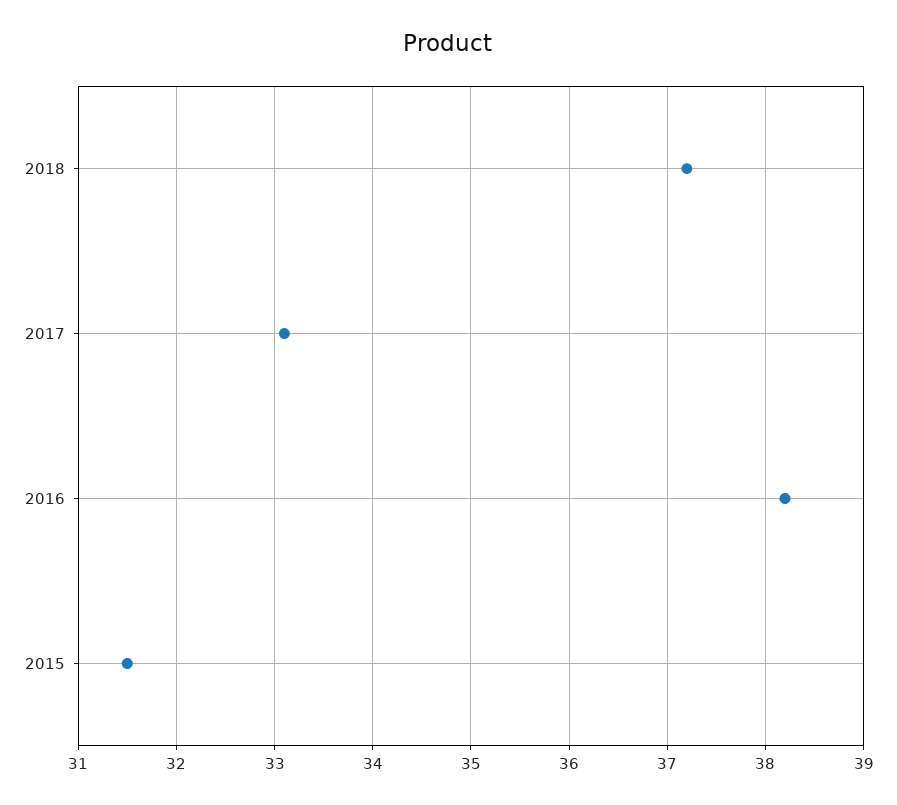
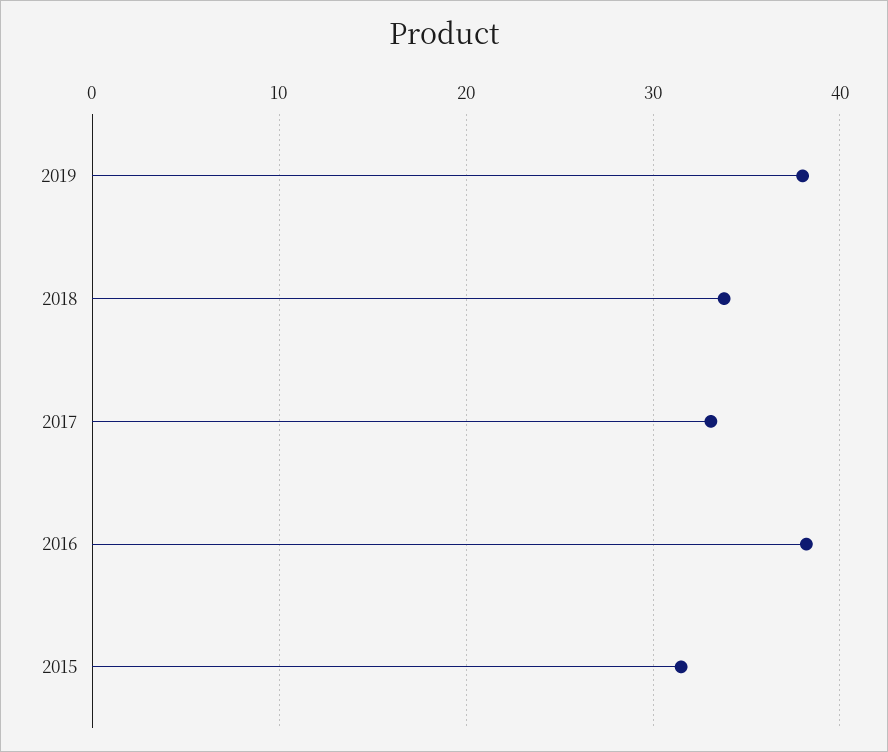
2018: 37.2 -> 34
2019: none -> 38

